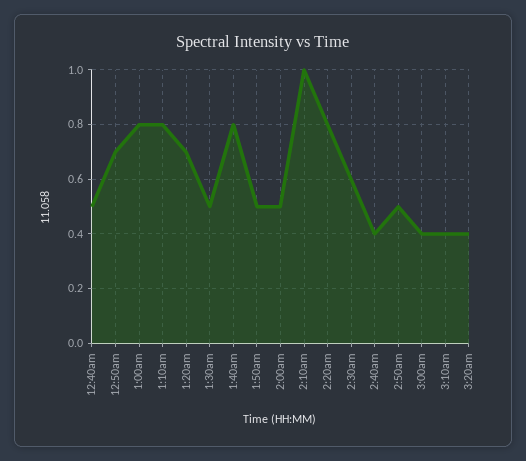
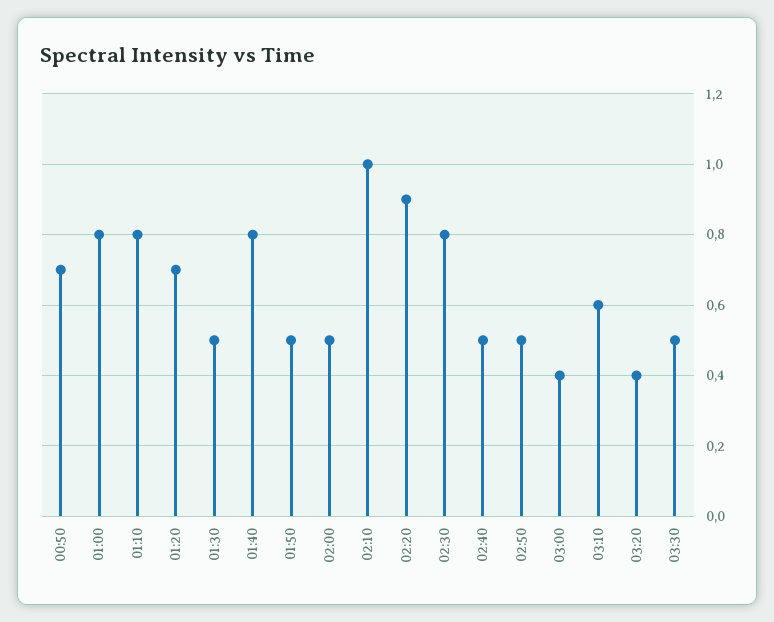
12:40am: 0.5 -> none
2:20am: 0.8 -> 0.9
2:30am: 0.6 -> 0.8
2:40am: 0.4 -> 0.5
3:10am: 0.4 -> 0.6
03:30: none -> 0.5

